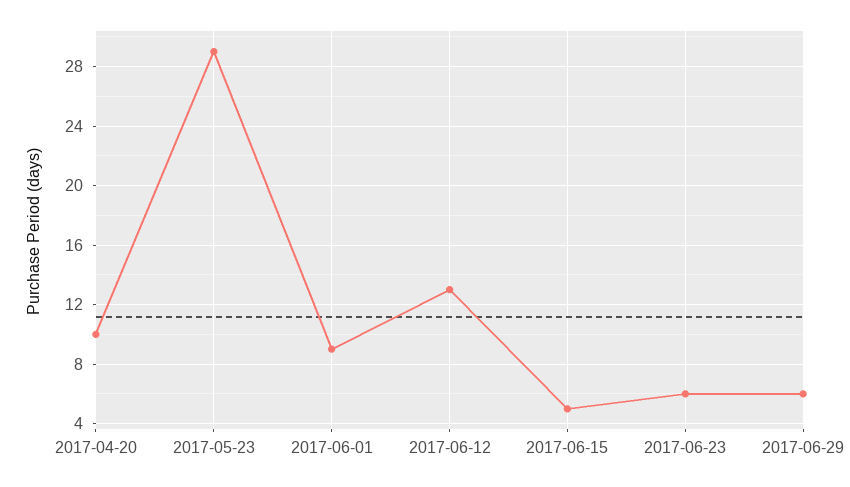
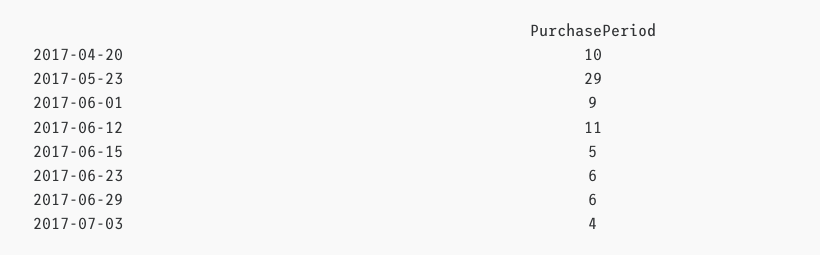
2017-06-12: 13 -> 11
2017-07-03: none -> 4

